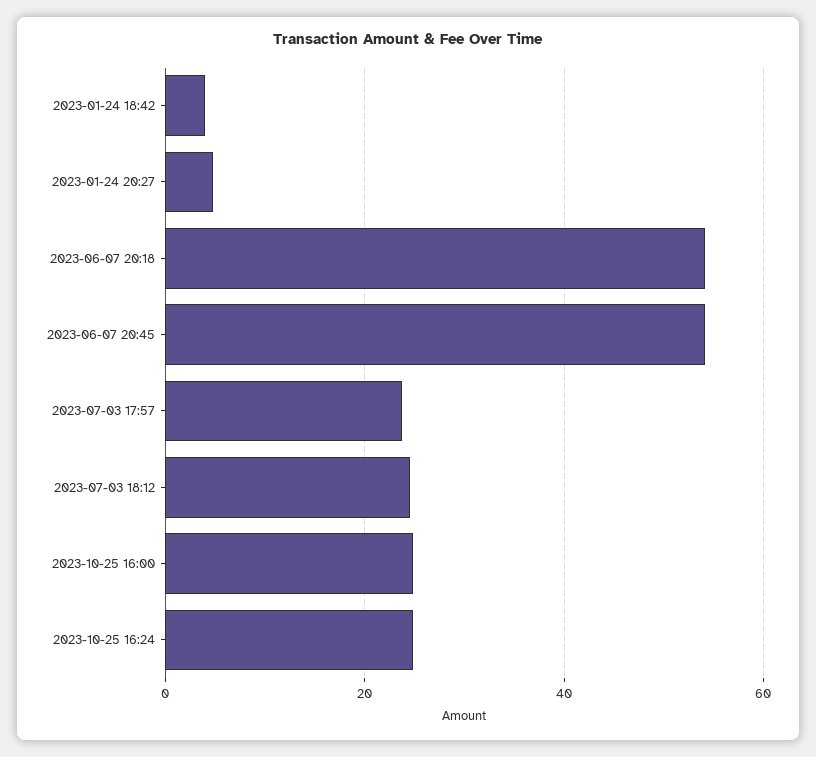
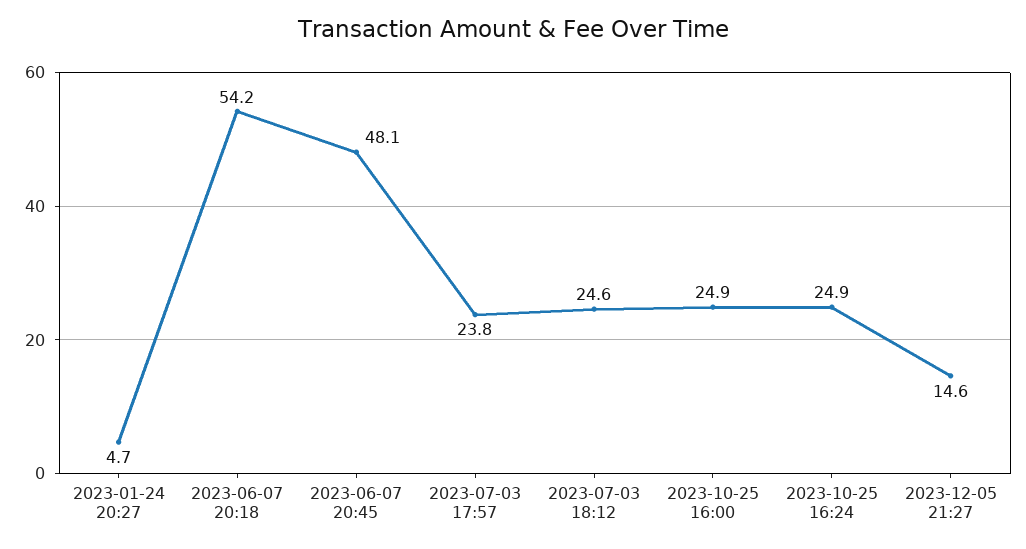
2023-01-24 18:42: 4 -> none
2023-06-07 20:45: 54 -> 48.1
2023-12-05 21:27: none -> 14.6

